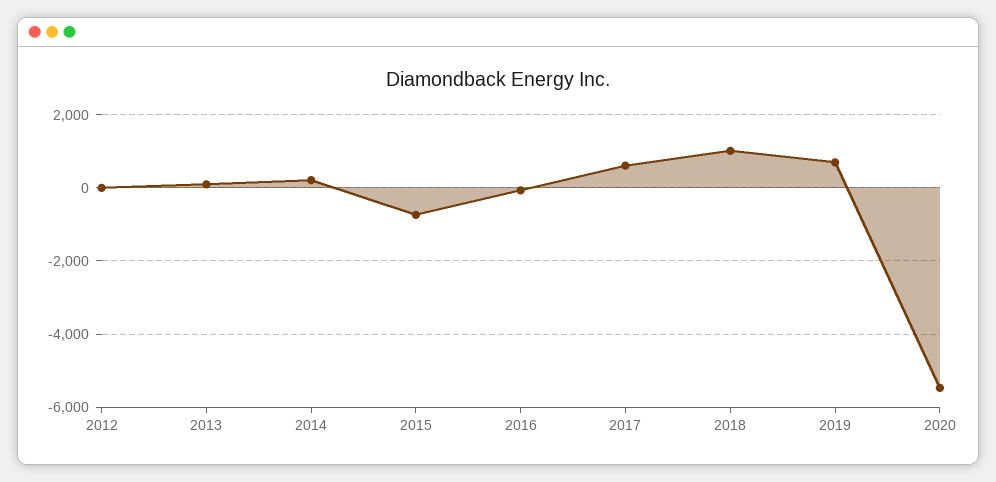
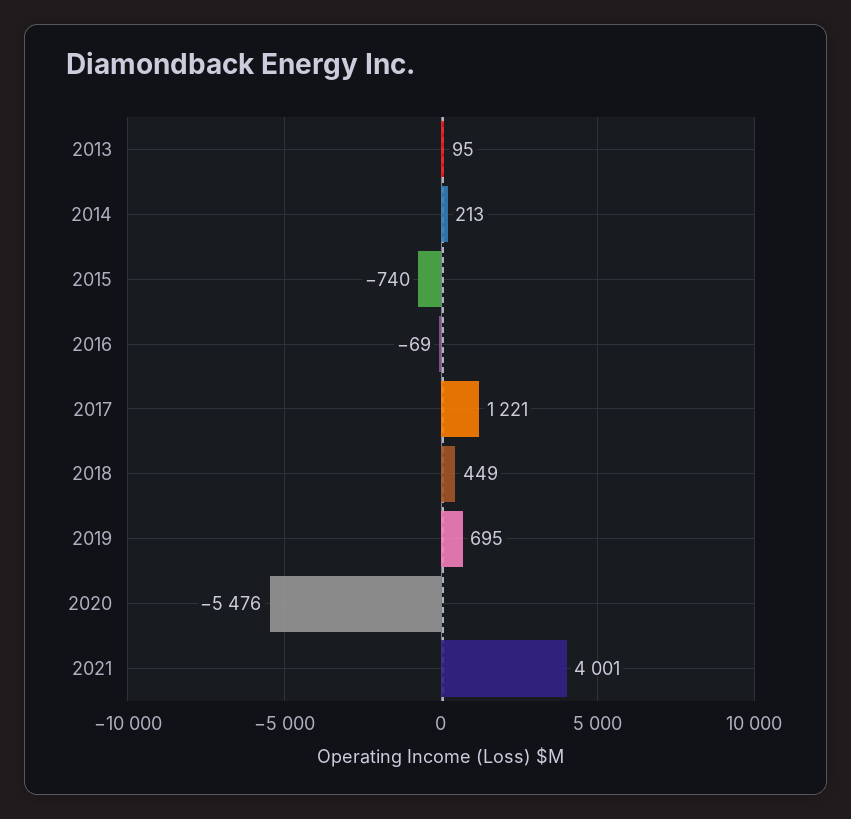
2012: 0 -> none
2017: 600 -> 1221
2018: 1000 -> 449
2021: none -> 4001

